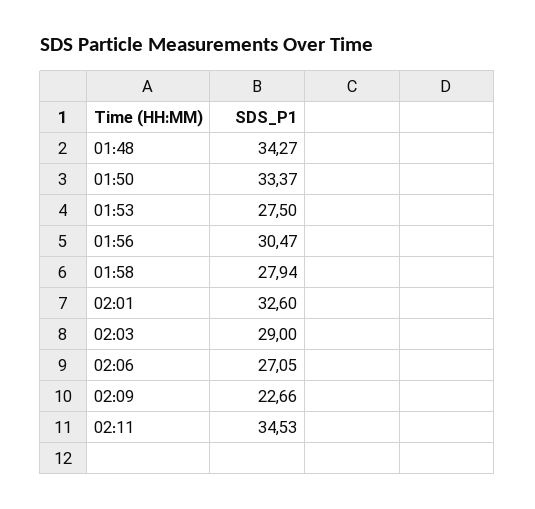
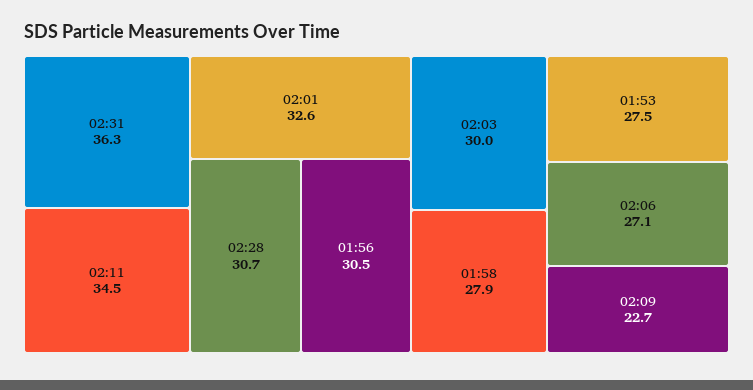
01:48: 34.27 -> none
01:50: 33.37 -> none
02:03: 29 -> 30
02:31: none -> 36.3
02:28: none -> 30.7

